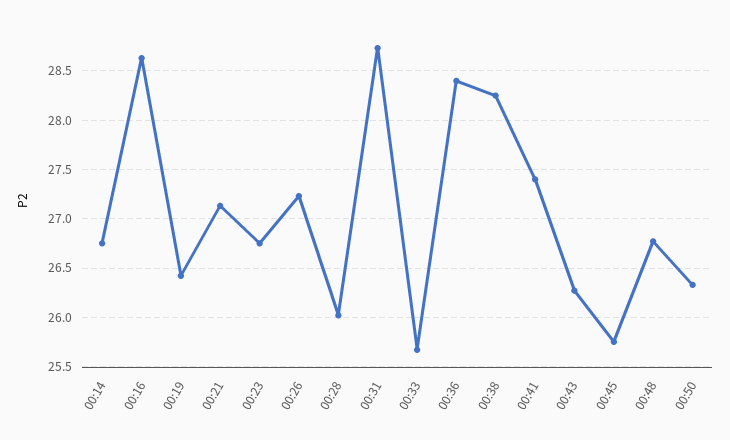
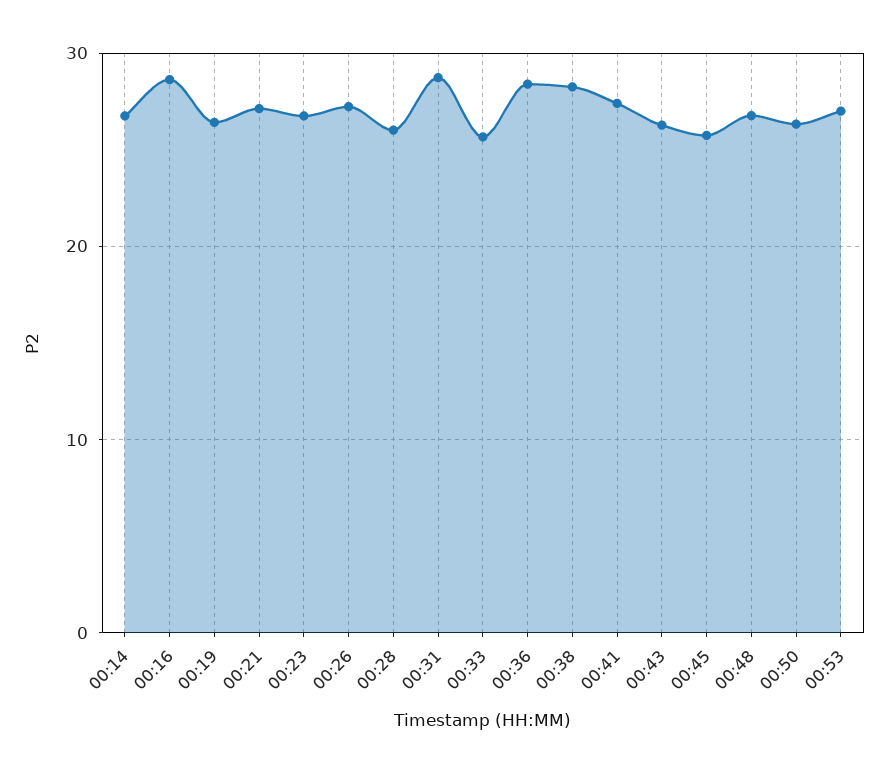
00:53: none -> 27

